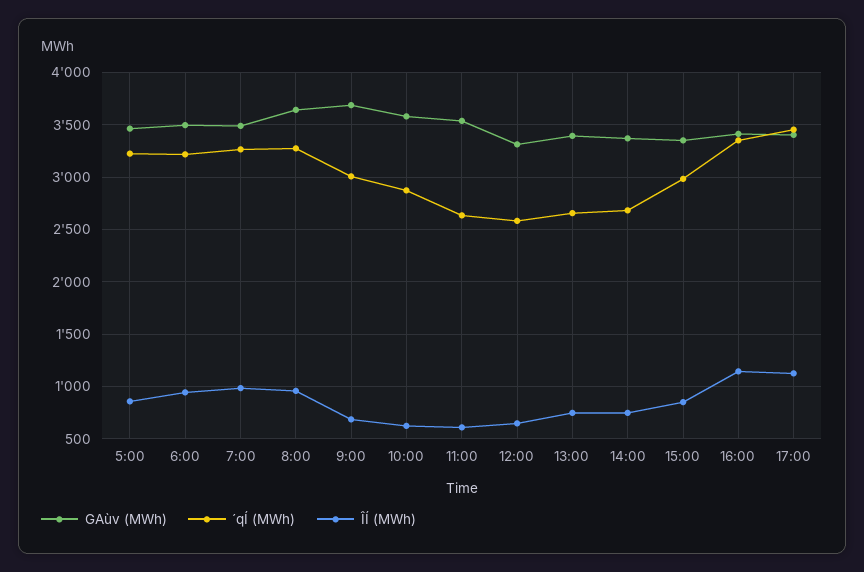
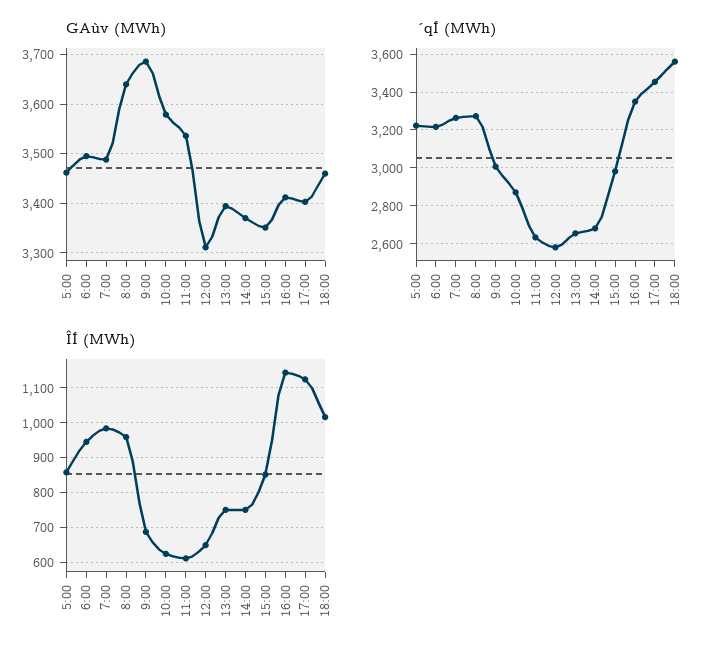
GAùv (MWh), 18:00: none -> 3460
´qÍ (MWh), 18:00: none -> 3550
ÎÍ (MWh), 18:00: none -> 1020

